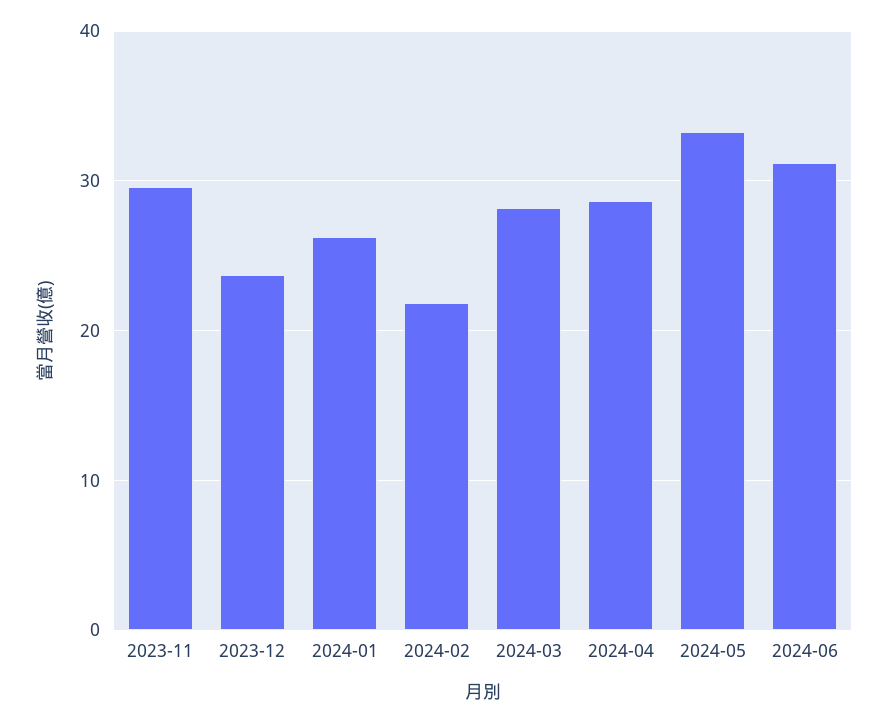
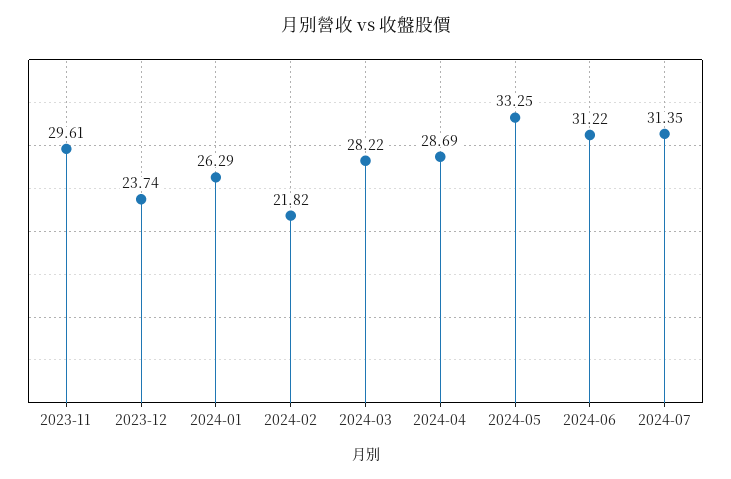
2024-07: none -> 31.35

